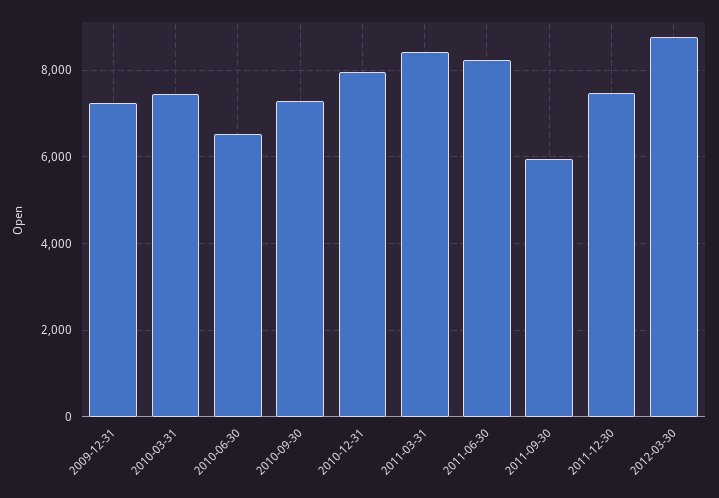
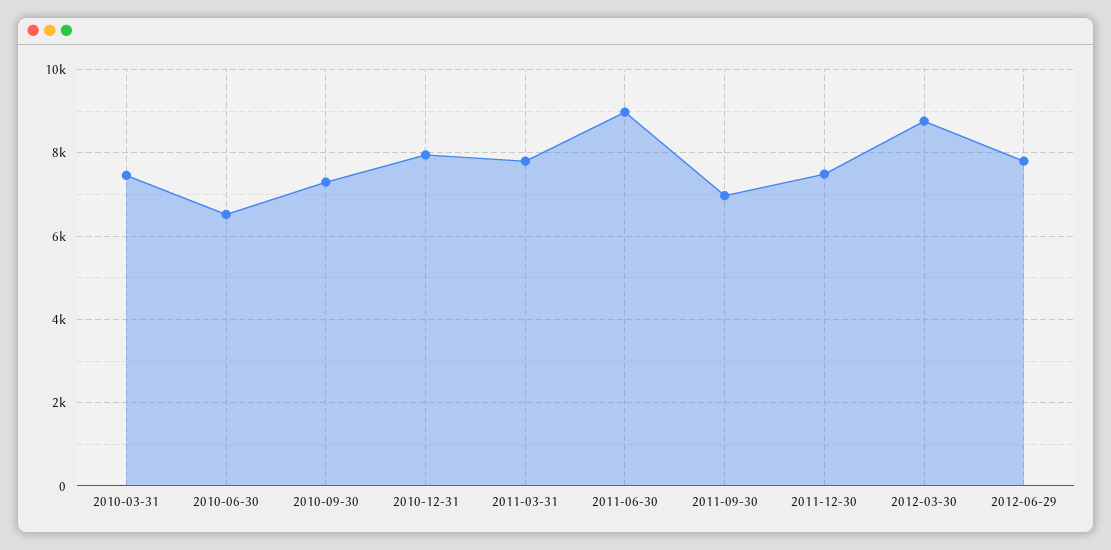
2009-12-31: 7200 -> none
2011-03-31: 8400 -> 7800
2011-06-30: 8200 -> 9000
2011-09-30: 6000 -> 7000
2012-06-29: none -> 7800

